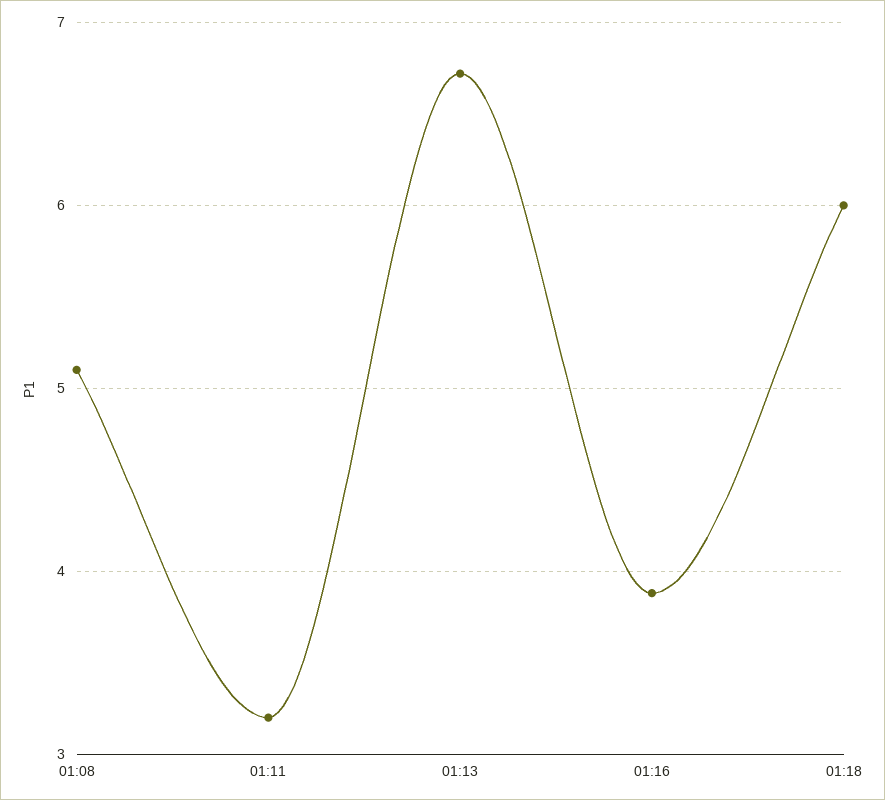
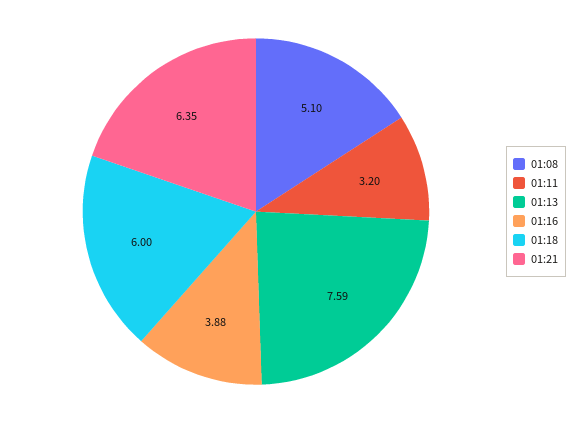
01:13: 6.7 -> 7.59
01:21: none -> 6.35

